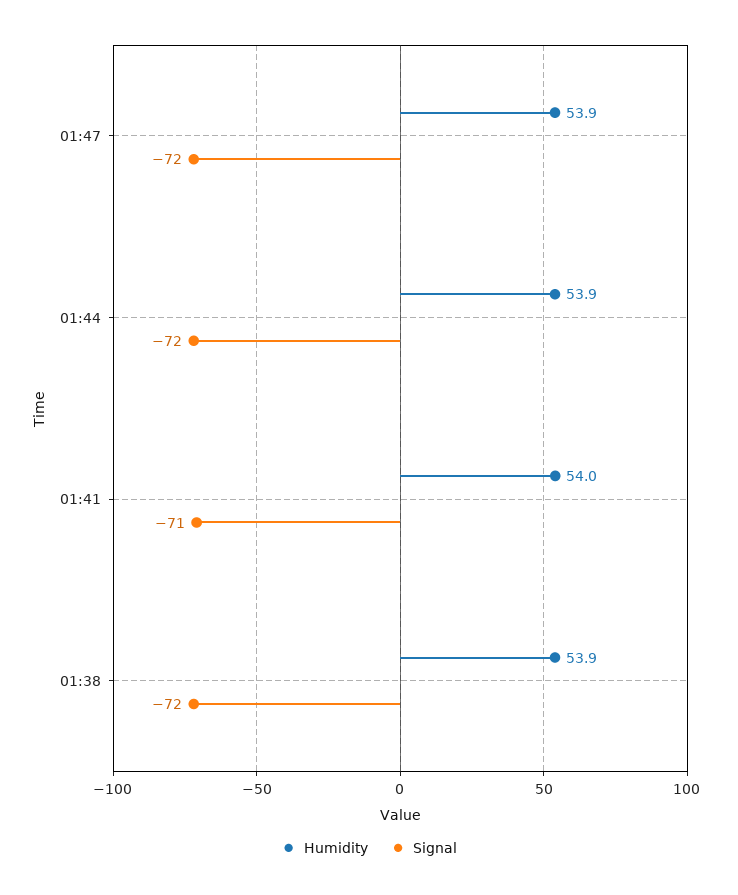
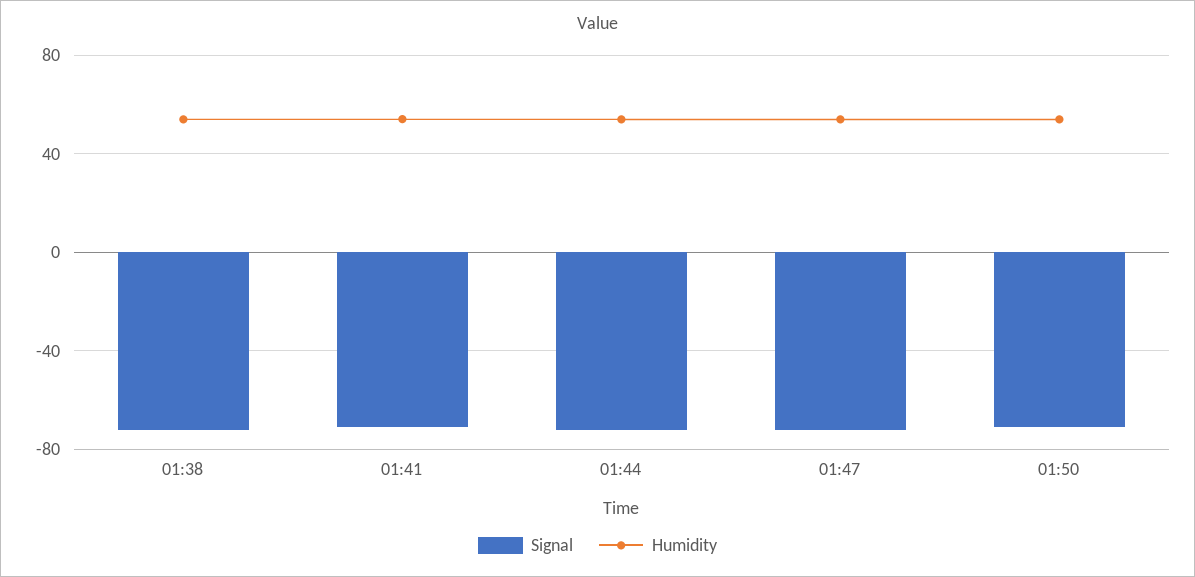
Signal, 01:50: none -> -70
Humidity, 01:50: none -> 55

